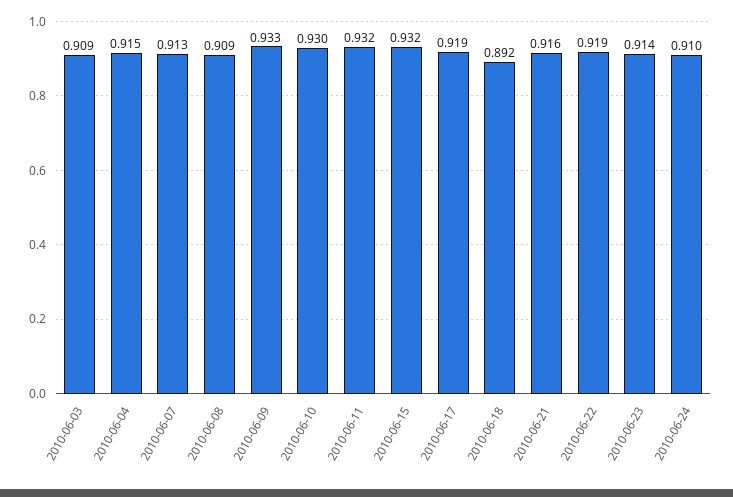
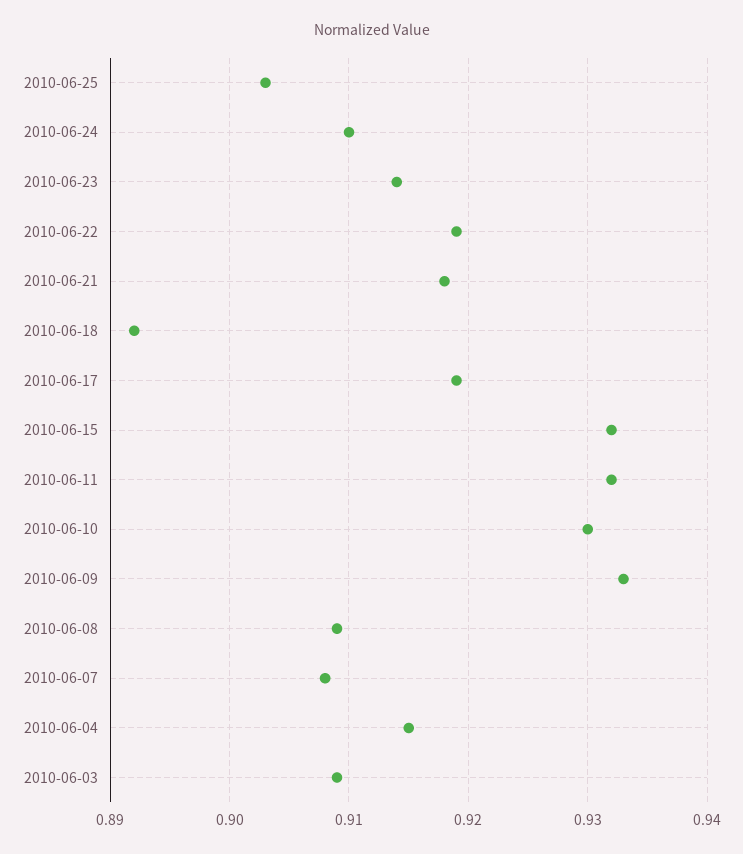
2010-06-07: 0.913 -> 0.908
2010-06-21: 0.916 -> 0.918
2010-06-25: none -> 0.903

